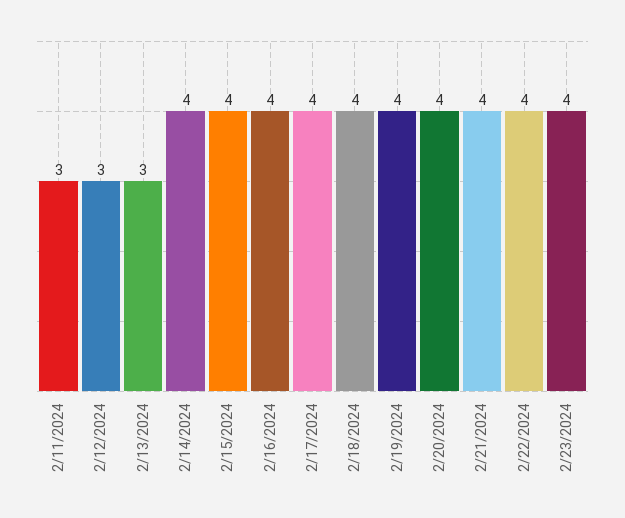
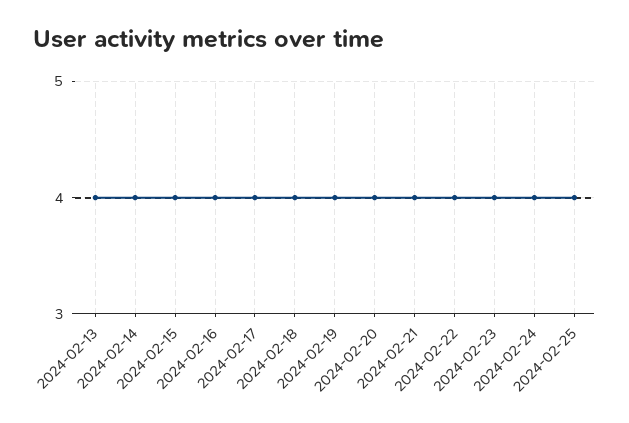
2/11/2024: 3 -> none
2/12/2024: 3 -> none
2/13/2024: 3 -> 4
2024-02-24: none -> 4
2024-02-25: none -> 4

